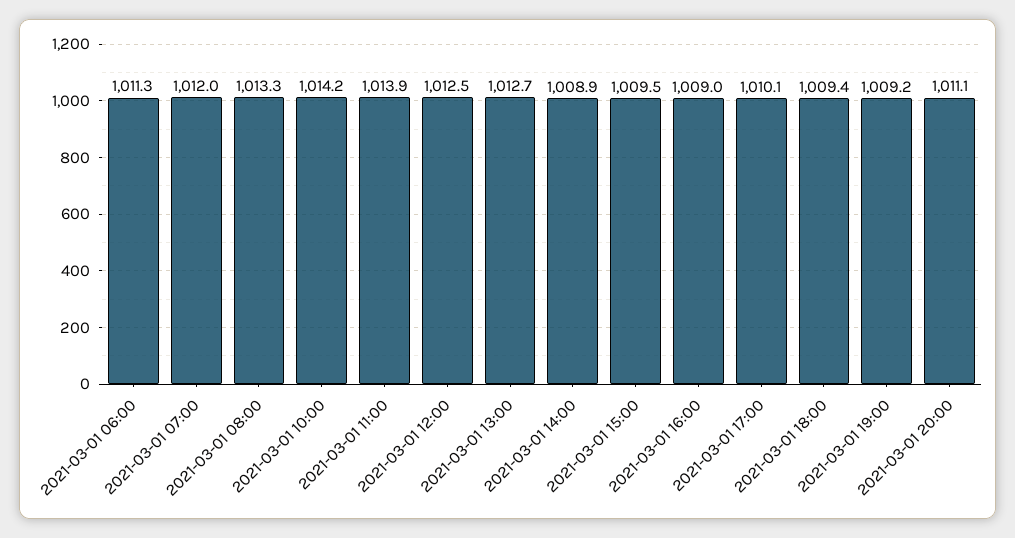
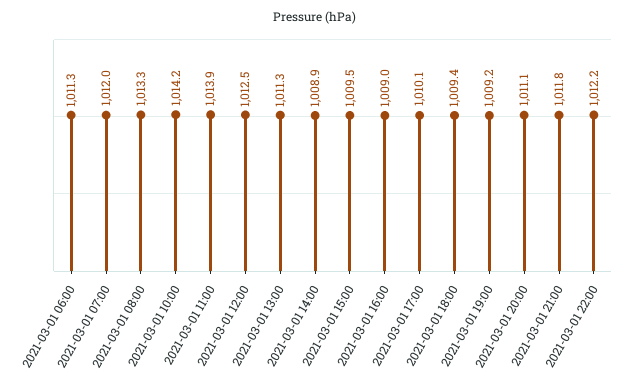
2021-03-01 13:00: 1012.7 -> 1011.3
2021-03-01 21:00: none -> 1011.8
2021-03-01 22:00: none -> 1012.2

